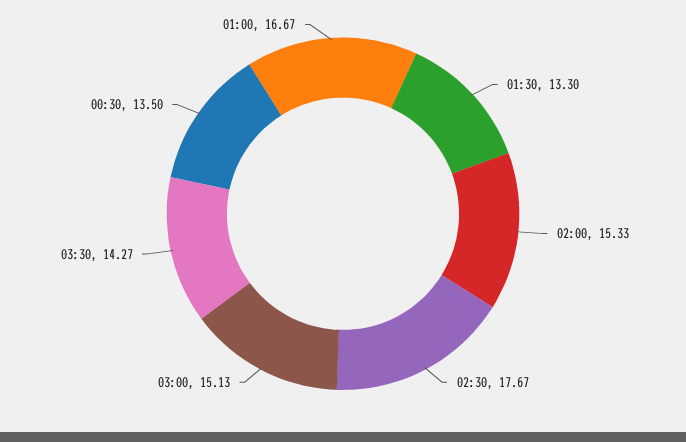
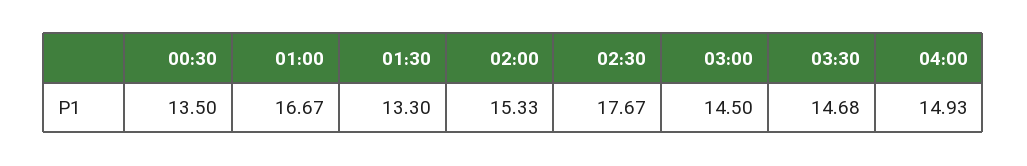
03:00: 15.13 -> 14.5
03:30: 14.27 -> 14.68
04:00: none -> 14.93

